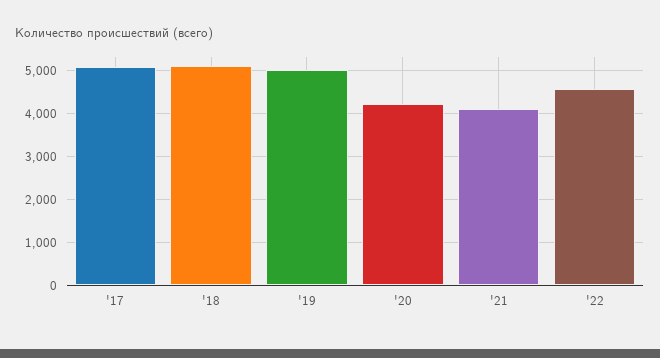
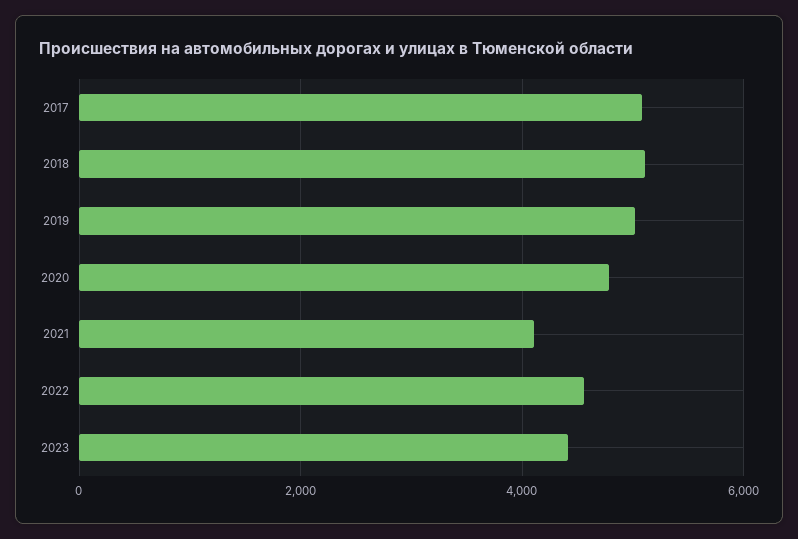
'20: 4200 -> 4800
2023: none -> 4400

